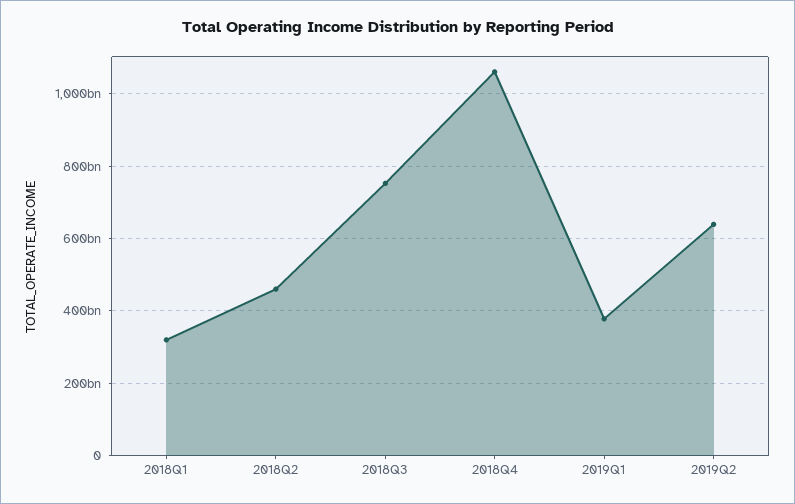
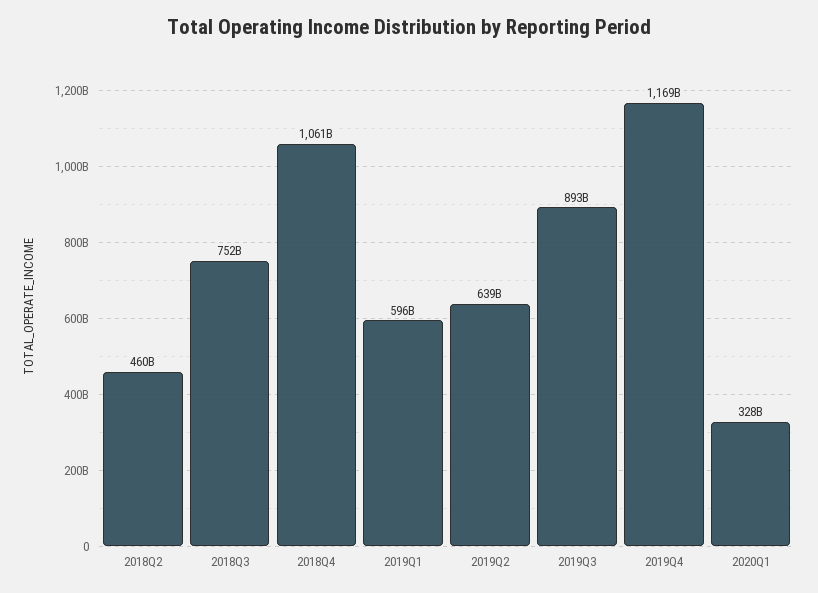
2018Q1: 320000000000 -> none
2019Q1: 380000000000 -> 596000000000
2019Q3: none -> 893000000000
2019Q4: none -> 1169000000000
2020Q1: none -> 328000000000

